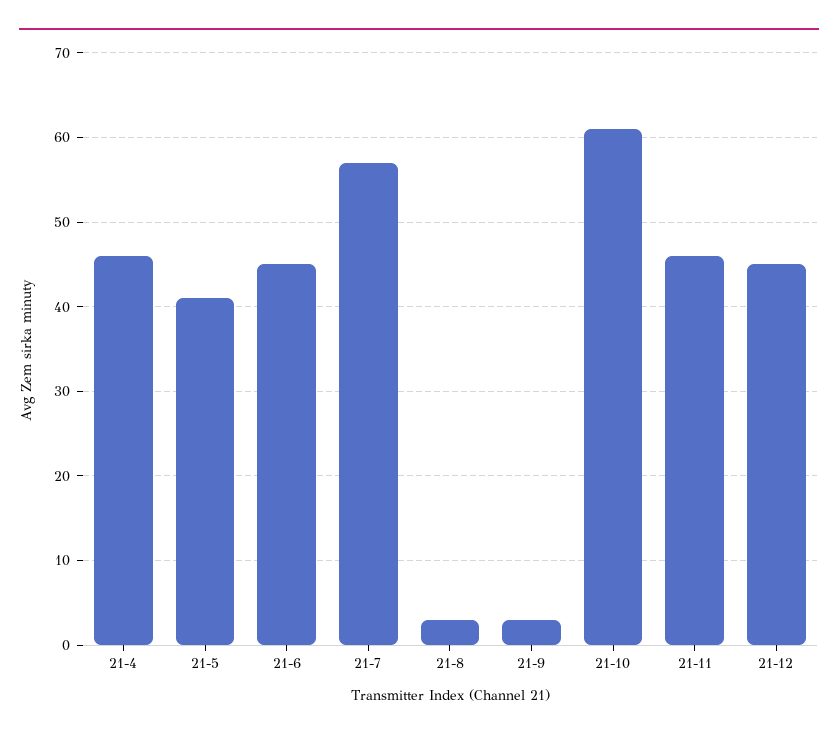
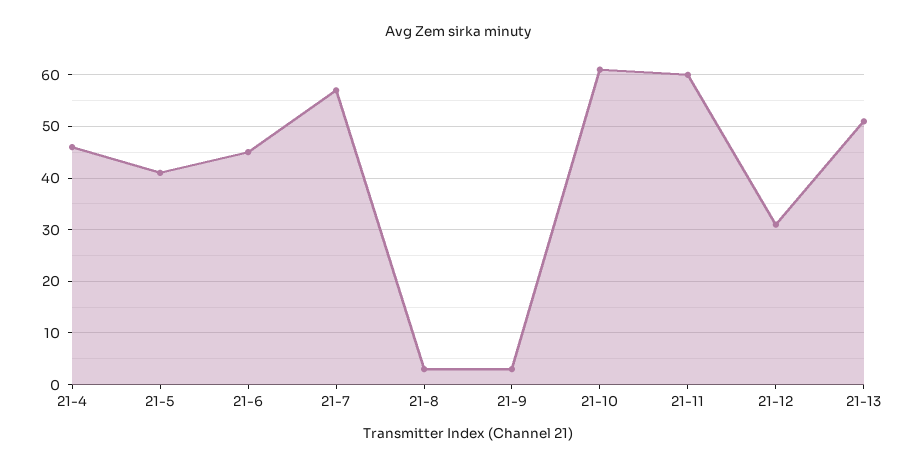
21-11: 46 -> 60
21-12: 45 -> 30
21-13: none -> 50

